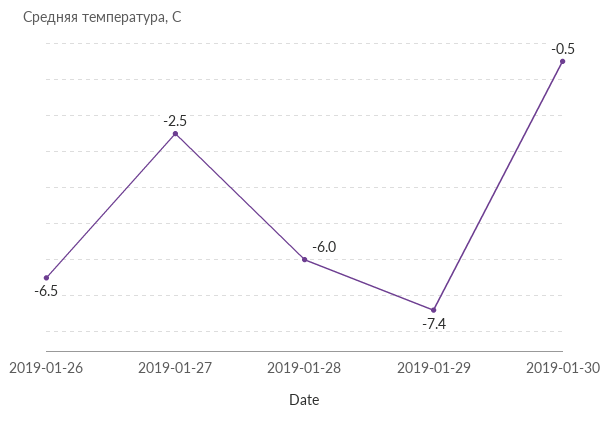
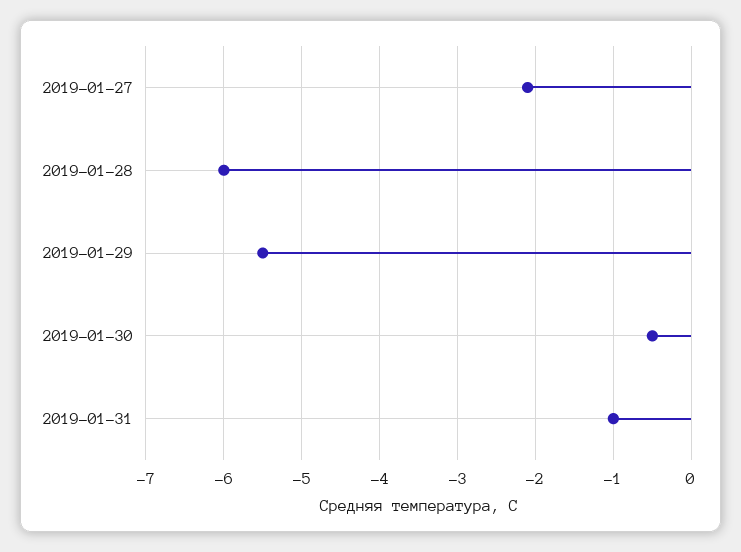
2019-01-26: -6.5 -> none
2019-01-27: -2.5 -> -2.1
2019-01-29: -7.4 -> -5.5
2019-01-31: none -> -1

